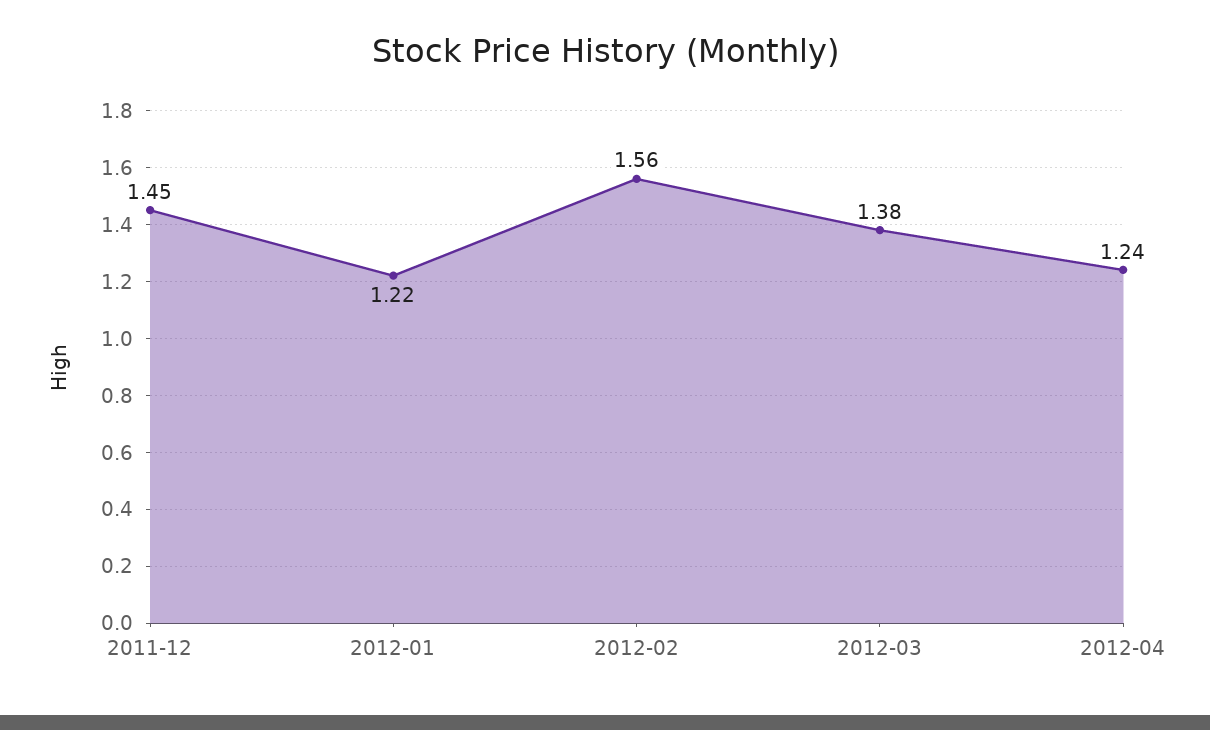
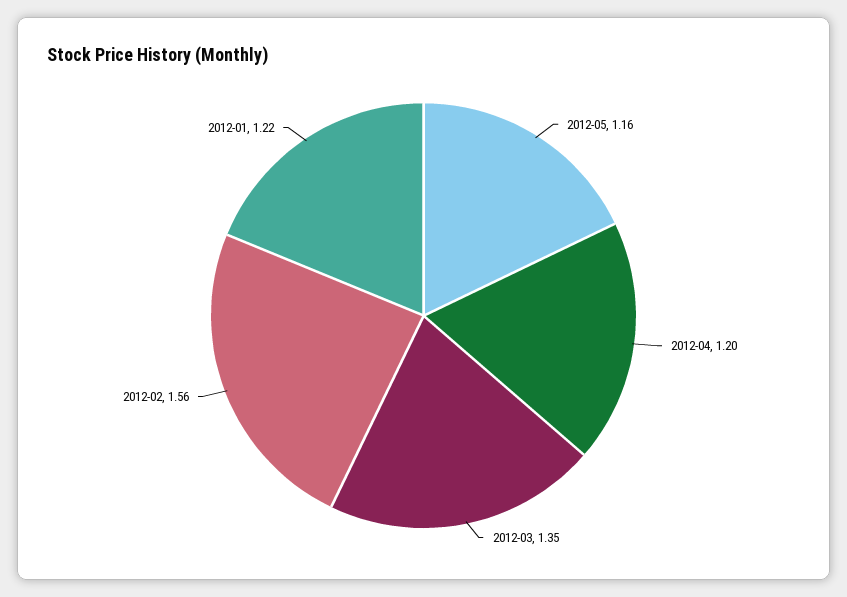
2011-12: 1.45 -> none
2012-03: 1.38 -> 1.35
2012-04: 1.24 -> 1.2
2012-05: none -> 1.16

